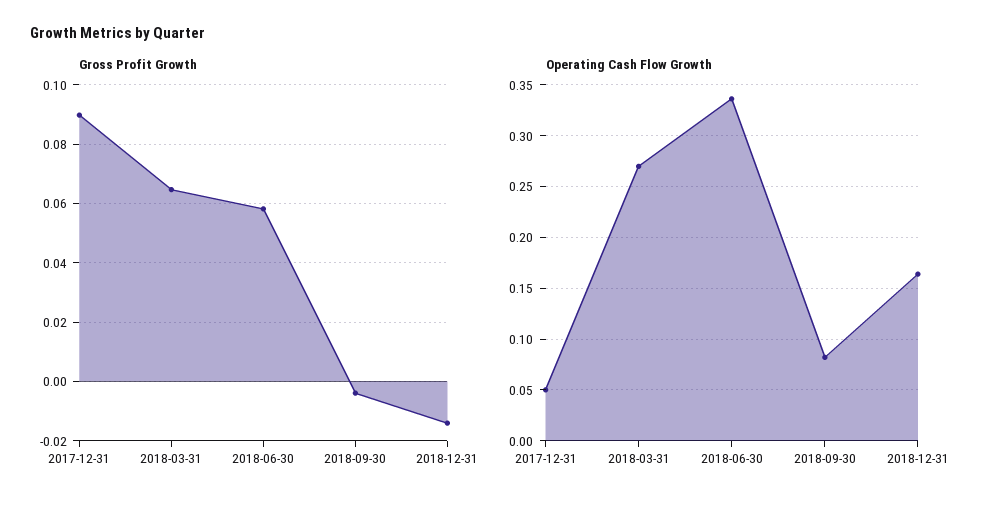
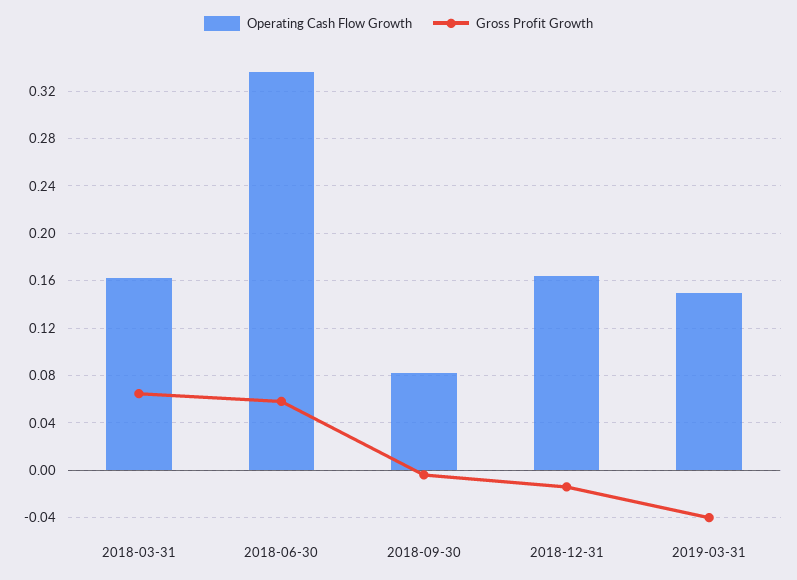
Gross Profit Growth, 2017-12-31: 0.09 -> none
Operating Cash Flow Growth, 2017-12-31: 0.05 -> none
Operating Cash Flow Growth, 2018-03-31: 0.27 -> 0.16
Operating Cash Flow Growth, 2019-03-31: none -> 0.15
Gross Profit Growth, 2019-03-31: none -> -0.04

